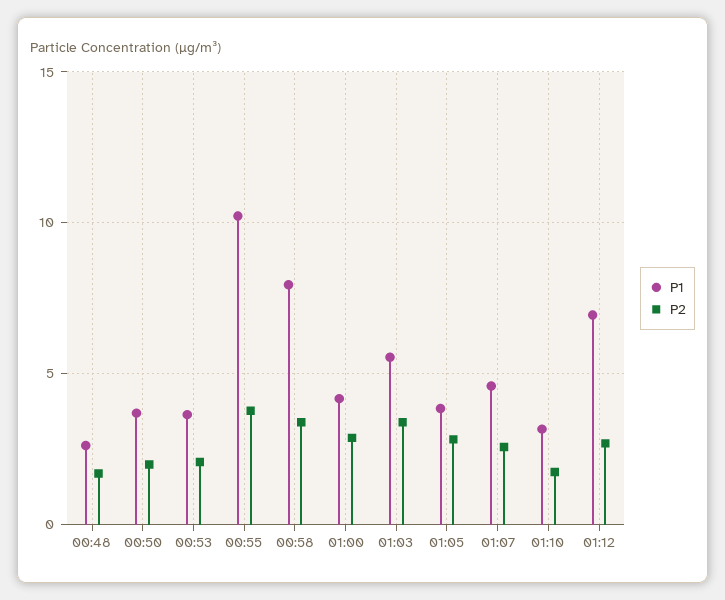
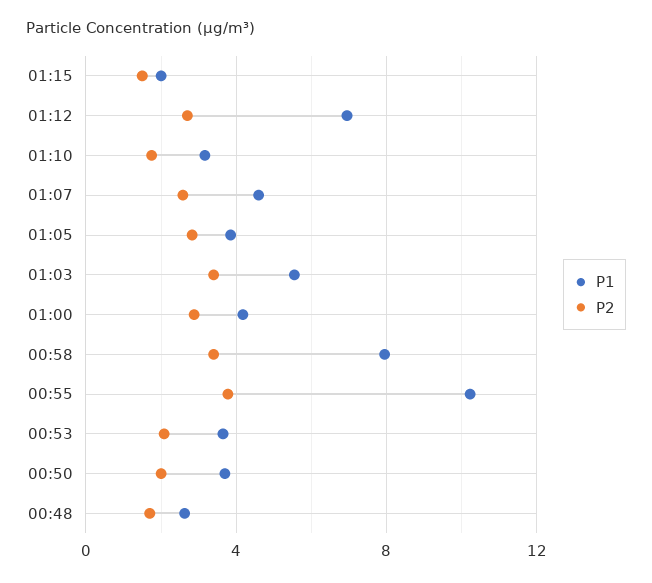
P1, 01:15: none -> 2
P2, 01:15: none -> 1.5

